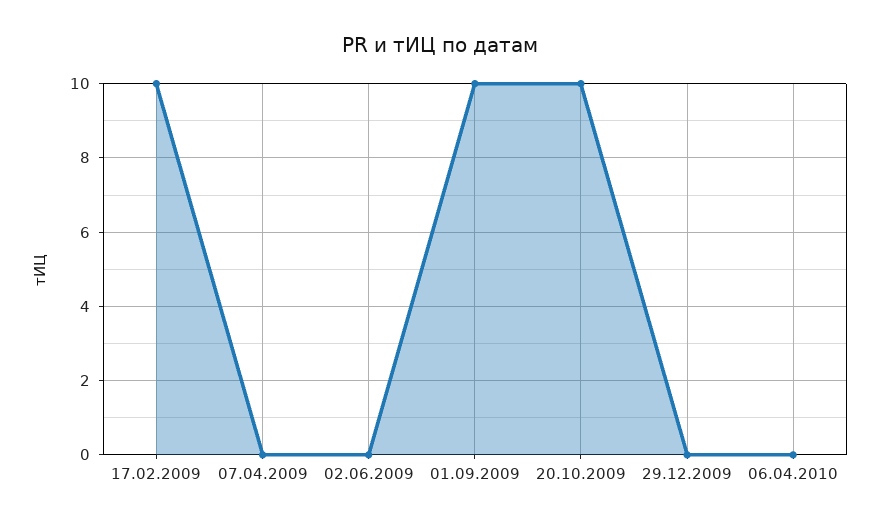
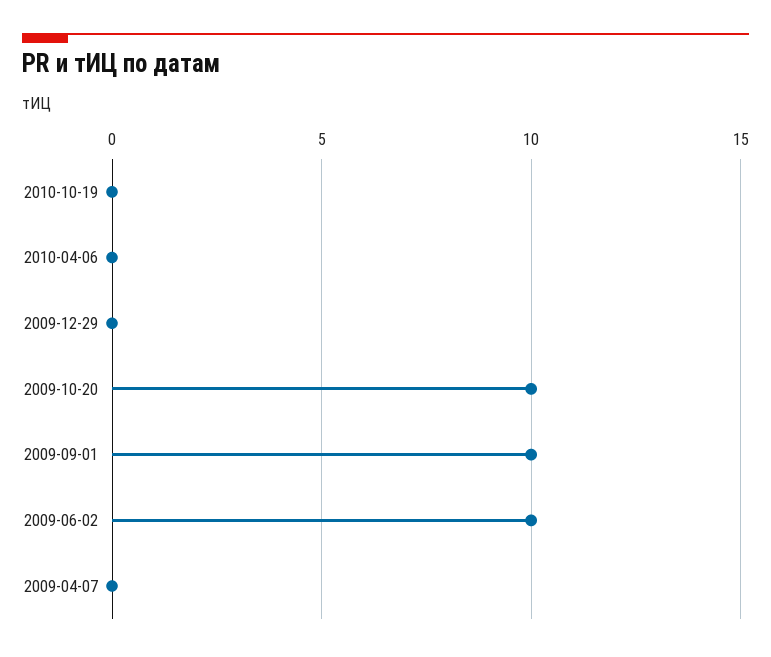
17.02.2009: 10 -> none
02.06.2009: 0 -> 10
2010-10-19: none -> 0

